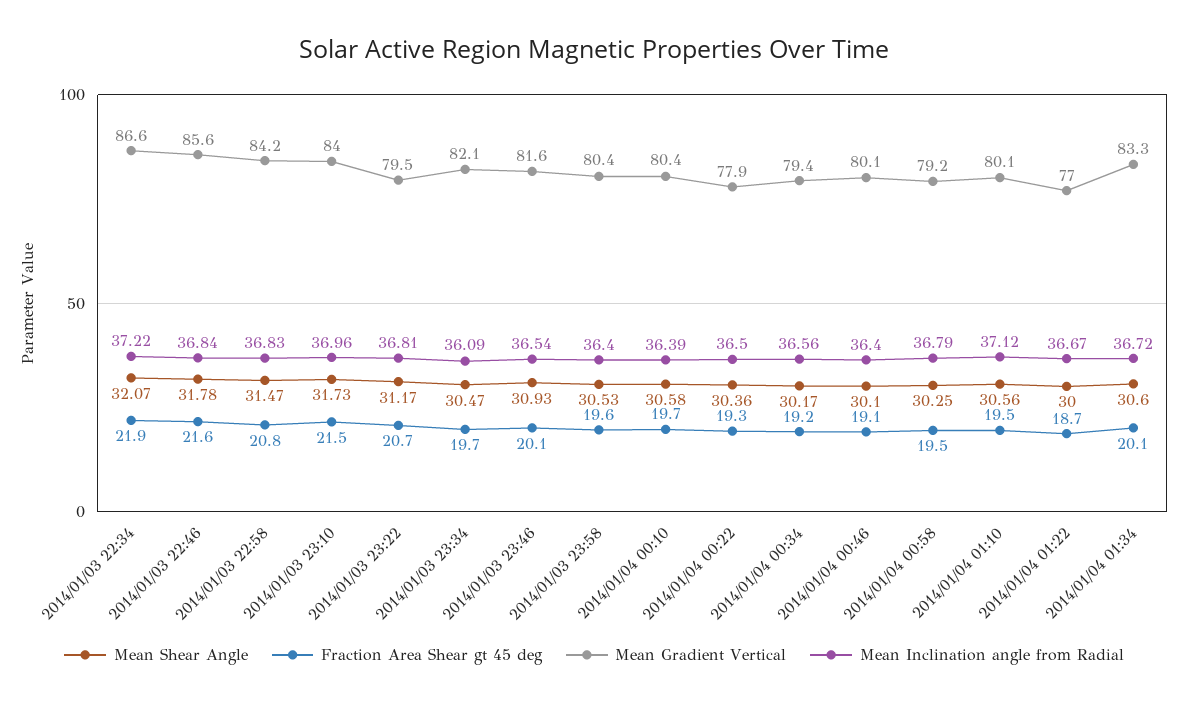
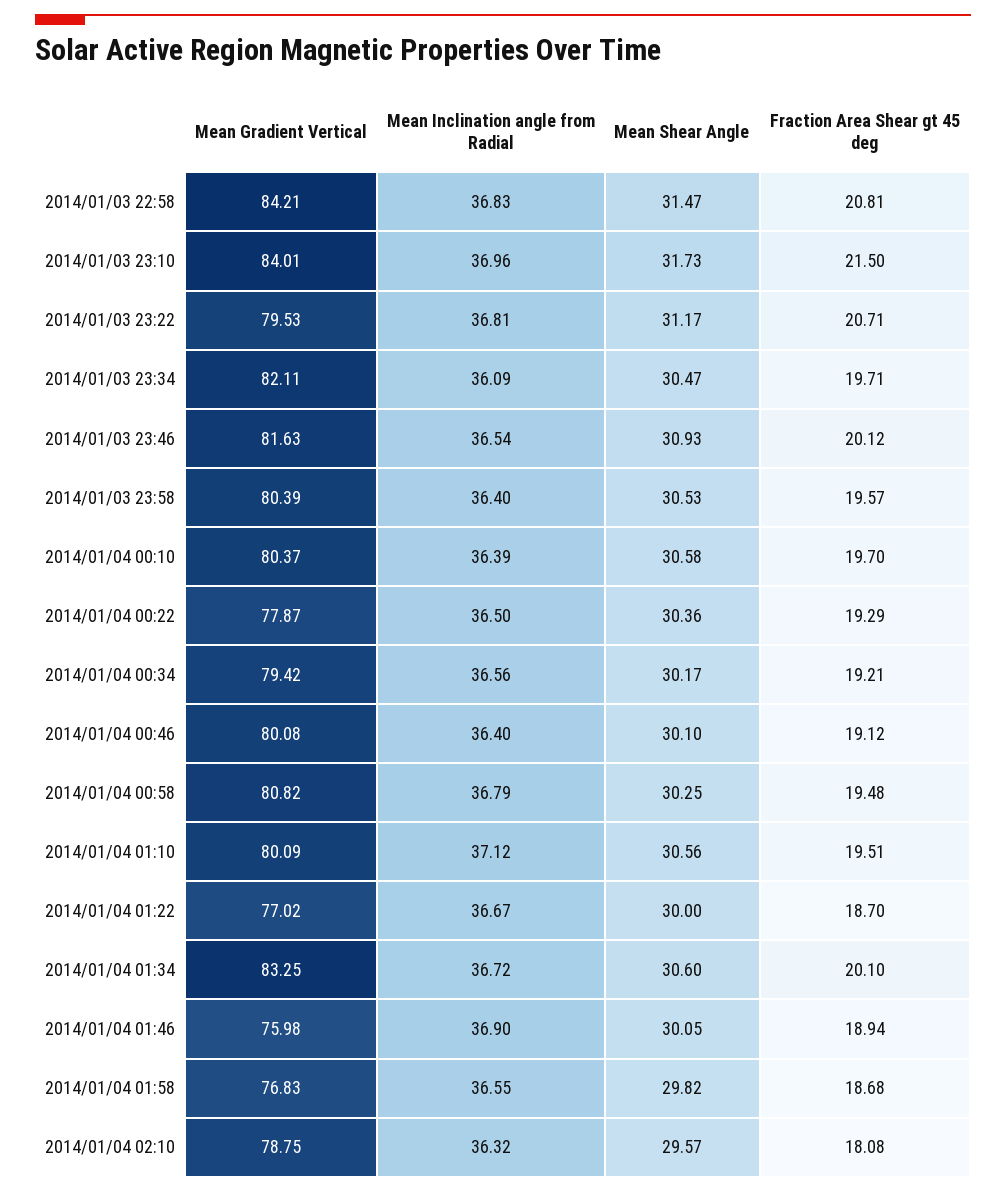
Mean Shear Angle, 2014/01/03 22:34: 32.07 -> none
Fraction Area Shear gt 45 deg, 2014/01/03 22:34: 21.9 -> none
Mean Gradient Vertical, 2014/01/03 22:34: 86.6 -> none
Mean Inclination angle from Radial, 2014/01/03 22:34: 37.22 -> none
Mean Shear Angle, 2014/01/03 22:46: 31.78 -> none
Fraction Area Shear gt 45 deg, 2014/01/03 22:46: 21.6 -> none
Mean Gradient Vertical, 2014/01/03 22:46: 85.6 -> none
Mean Inclination angle from Radial, 2014/01/03 22:46: 36.84 -> none
Mean Gradient Vertical, 2014/01/04 00:58: 79.2 -> 80.82
Mean Gradient Vertical, 2014/01/04 01:46: none -> 75.98
Mean Inclination angle from Radial, 2014/01/04 01:46: none -> 36.9
Mean Shear Angle, 2014/01/04 01:46: none -> 30.05
Fraction Area Shear gt 45 deg, 2014/01/04 01:46: none -> 18.94
Mean Gradient Vertical, 2014/01/04 01:58: none -> 76.83
Mean Inclination angle from Radial, 2014/01/04 01:58: none -> 36.55
Mean Shear Angle, 2014/01/04 01:58: none -> 29.82
Fraction Area Shear gt 45 deg, 2014/01/04 01:58: none -> 18.68
Mean Gradient Vertical, 2014/01/04 02:10: none -> 78.75
Mean Inclination angle from Radial, 2014/01/04 02:10: none -> 36.32
Mean Shear Angle, 2014/01/04 02:10: none -> 29.57
Fraction Area Shear gt 45 deg, 2014/01/04 02:10: none -> 18.08

